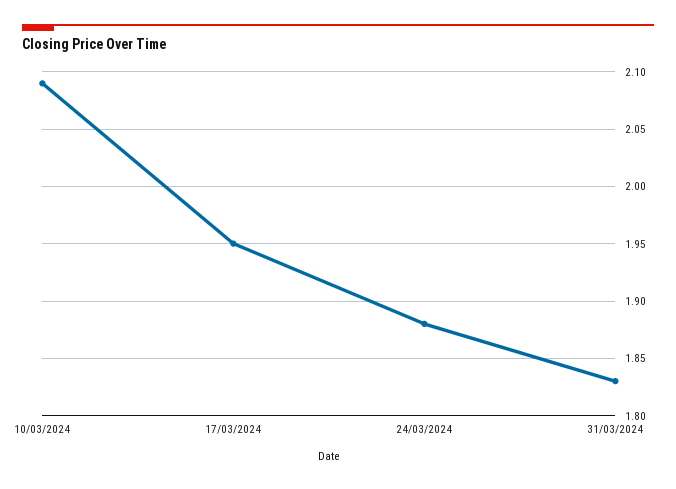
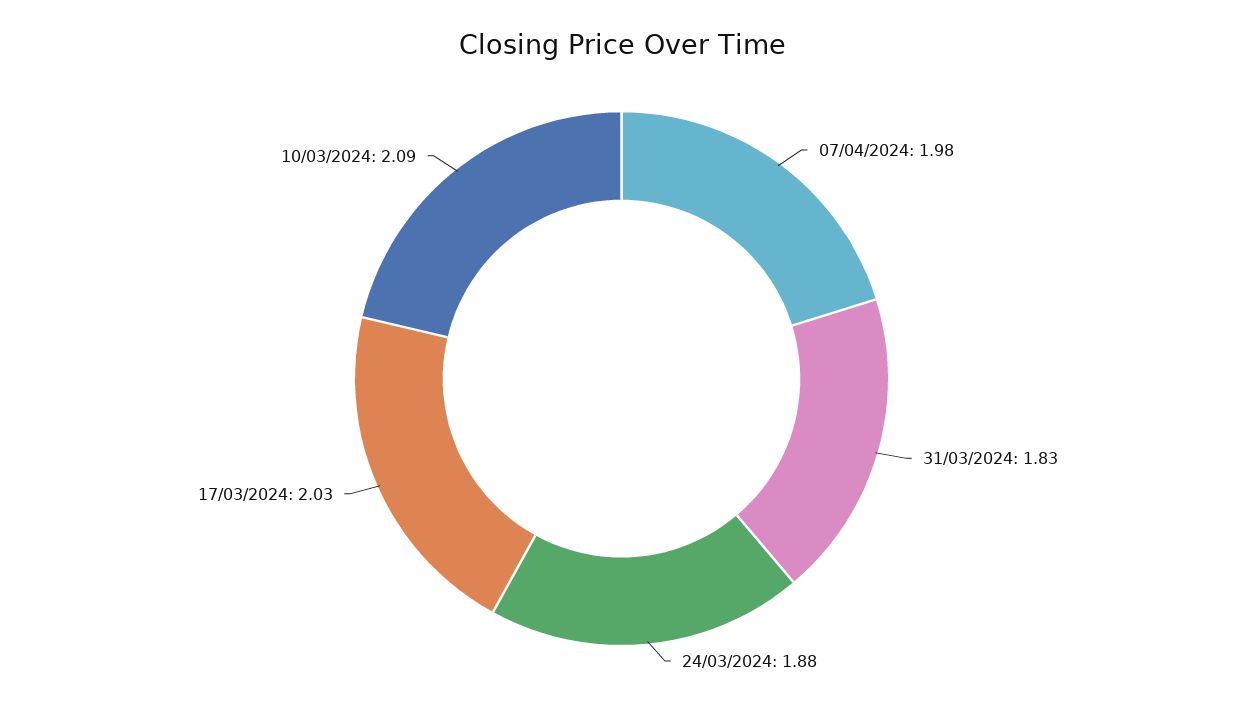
17/03/2024: 1.95 -> 2.03
07/04/2024: none -> 1.98

